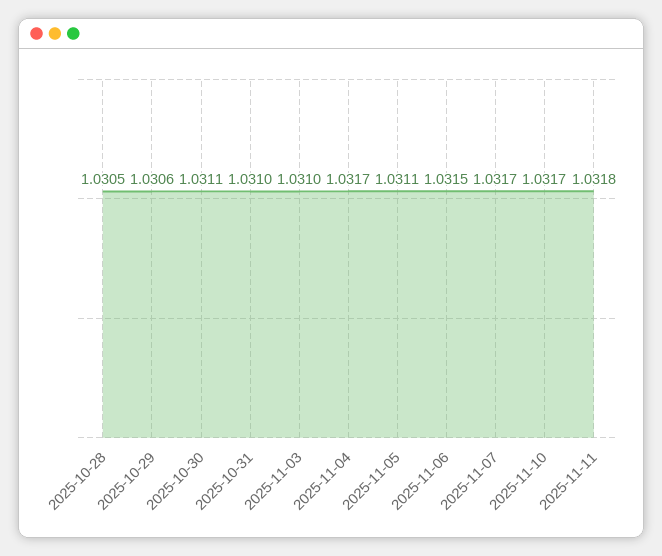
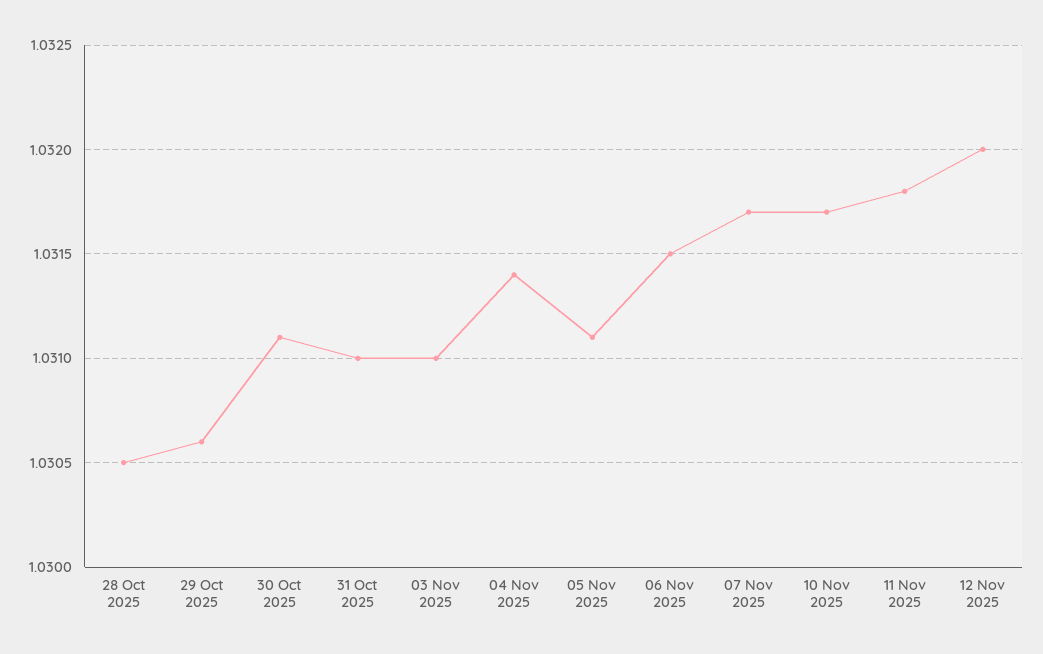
2025-11-04: 1.0317 -> 1.0314
12 Nov 2025: none -> 1.032

